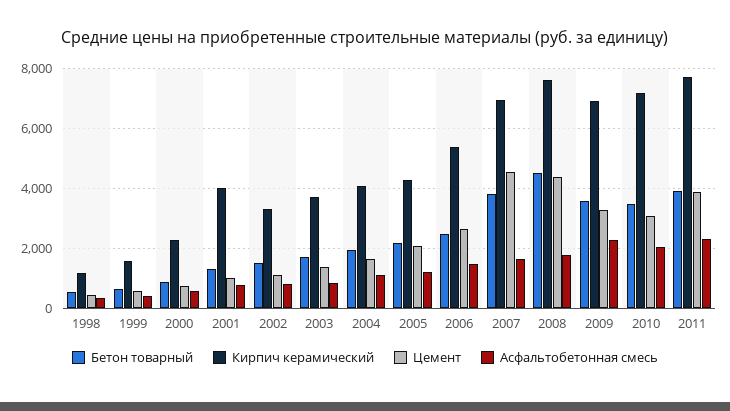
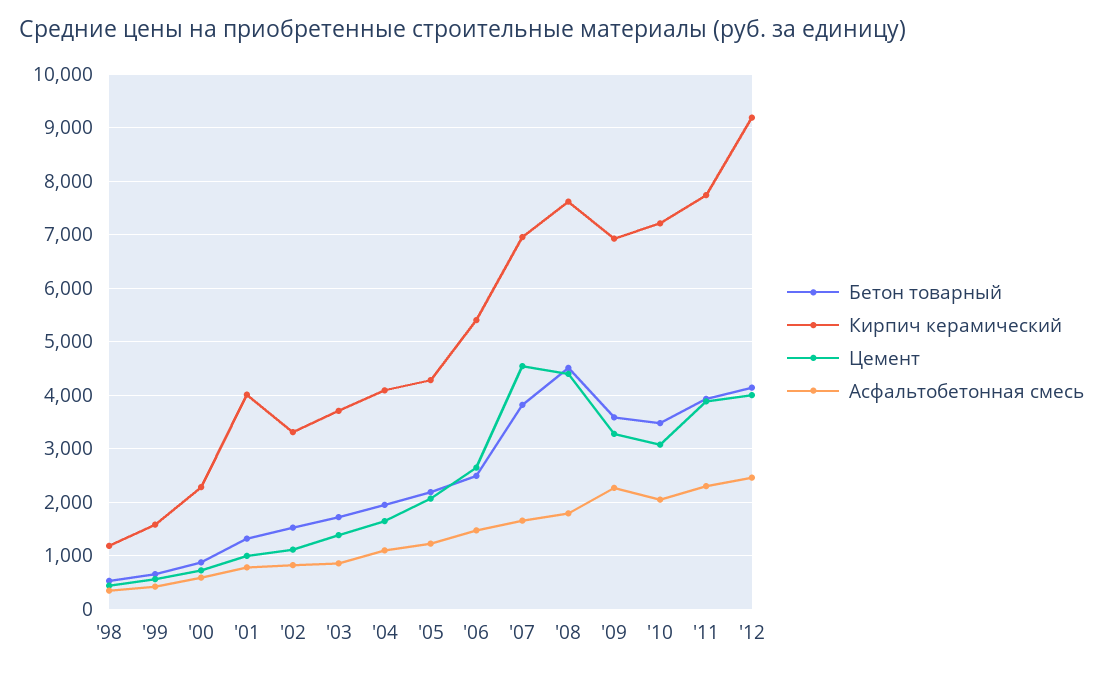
Бетон товарный, '12: none -> 4200
Кирпич керамический, '12: none -> 9200
Цемент, '12: none -> 4000
Асфальтобетонная смесь, '12: none -> 2400

